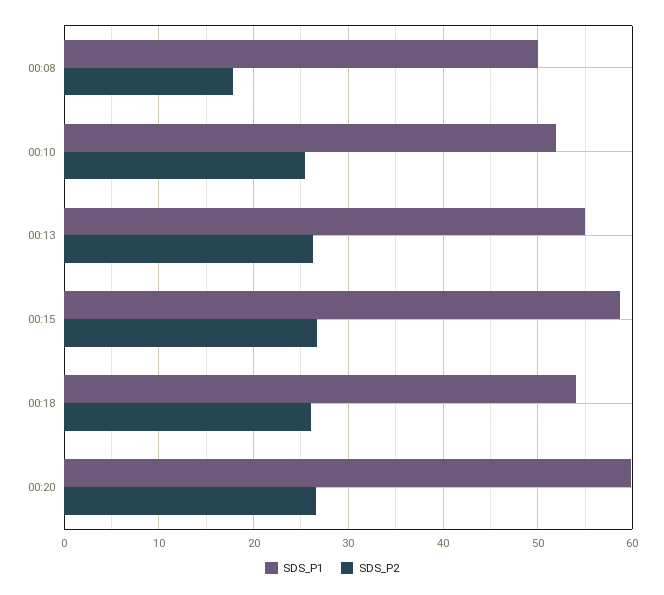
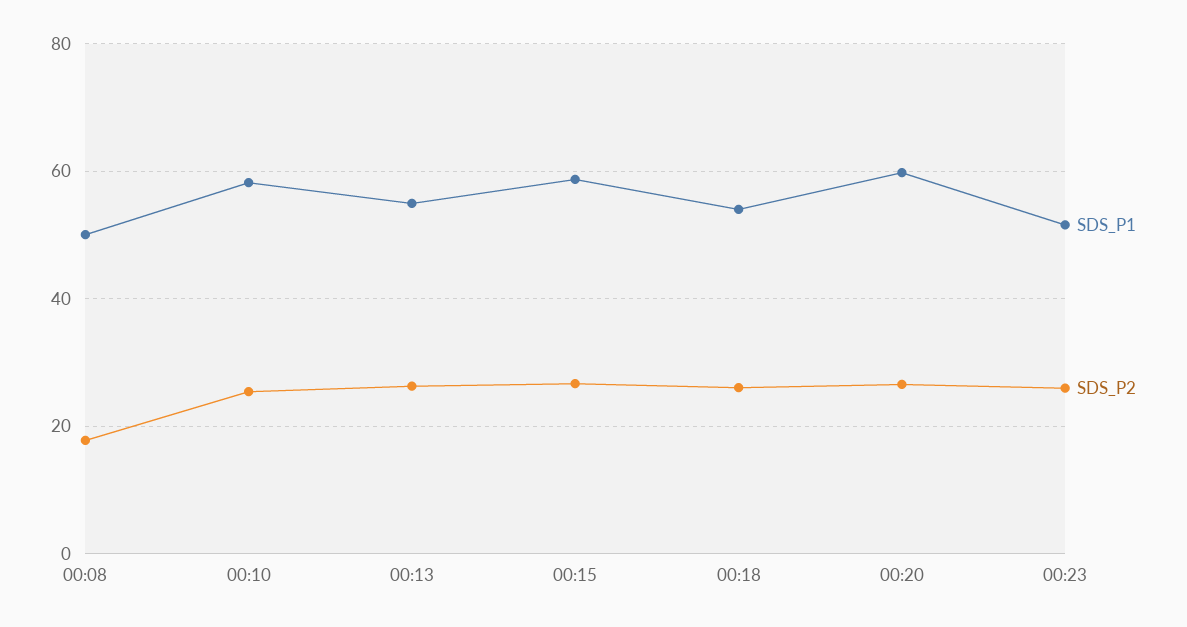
SDS_P1, 00:10: 52 -> 58
SDS_P1, 00:23: none -> 52
SDS_P2, 00:23: none -> 26

